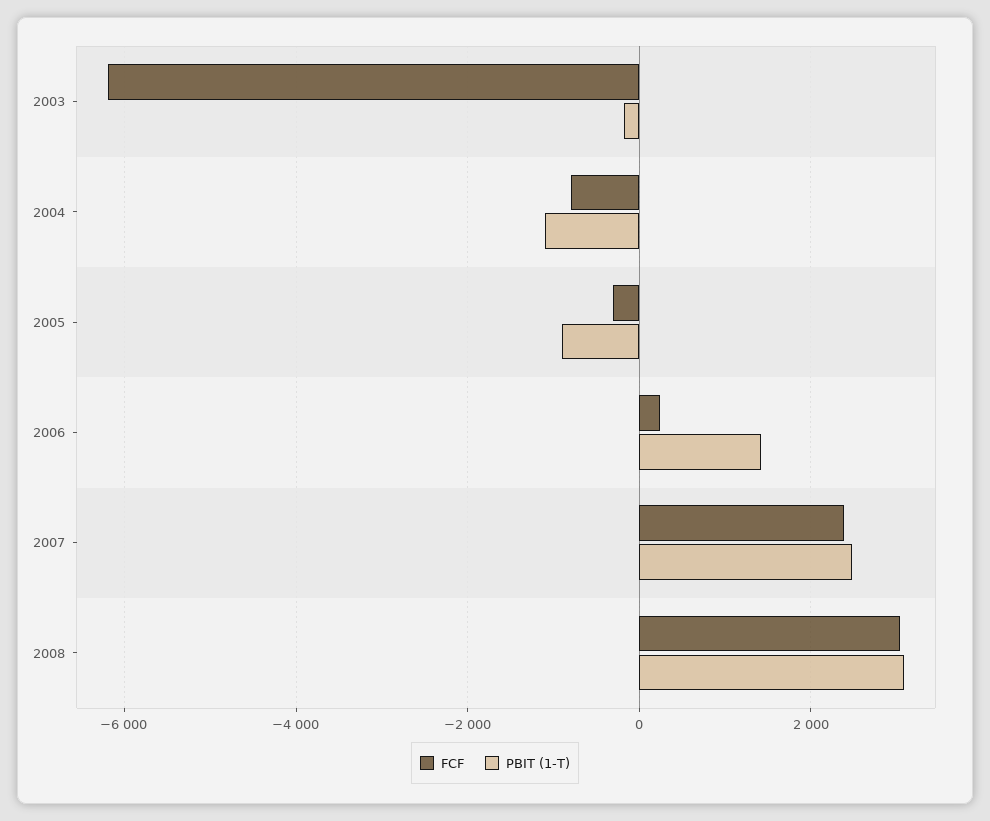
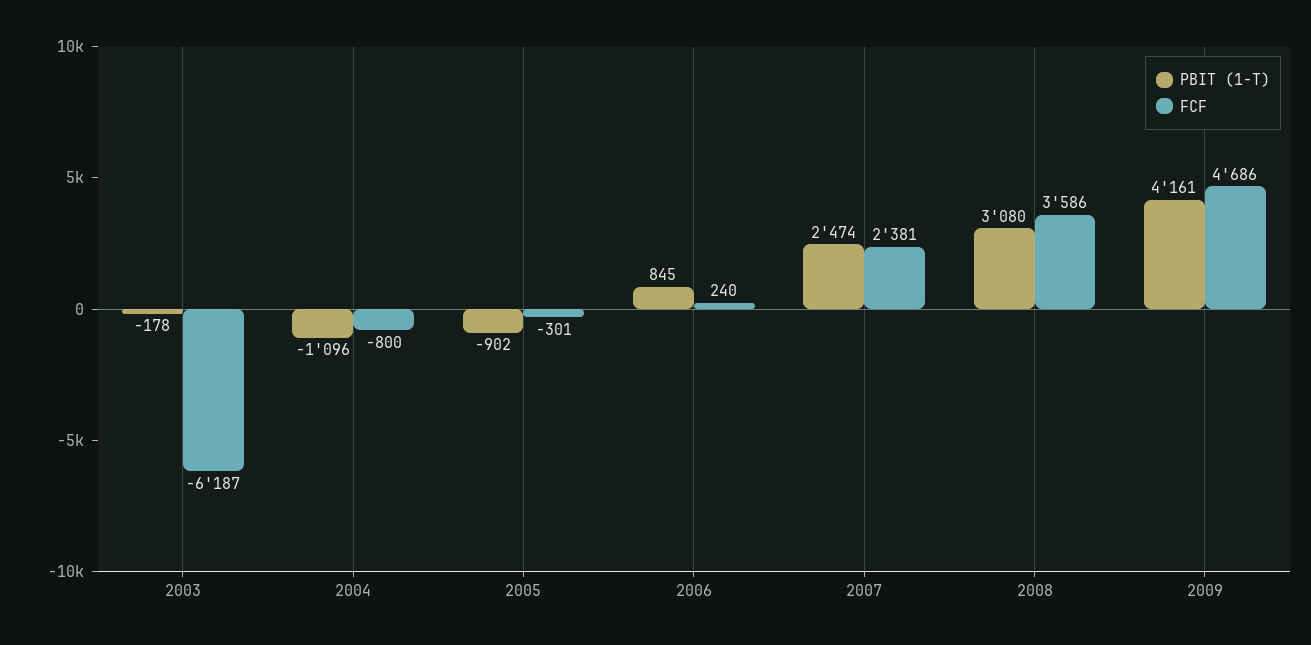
PBIT (1-T), 2006: 1400 -> 845
FCF, 2008: 3000 -> 3586
PBIT (1-T), 2009: none -> 4161
FCF, 2009: none -> 4686

